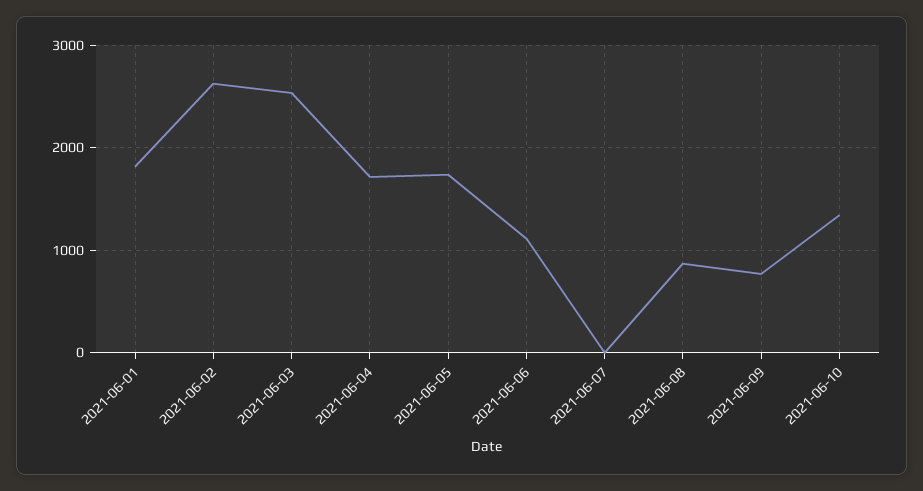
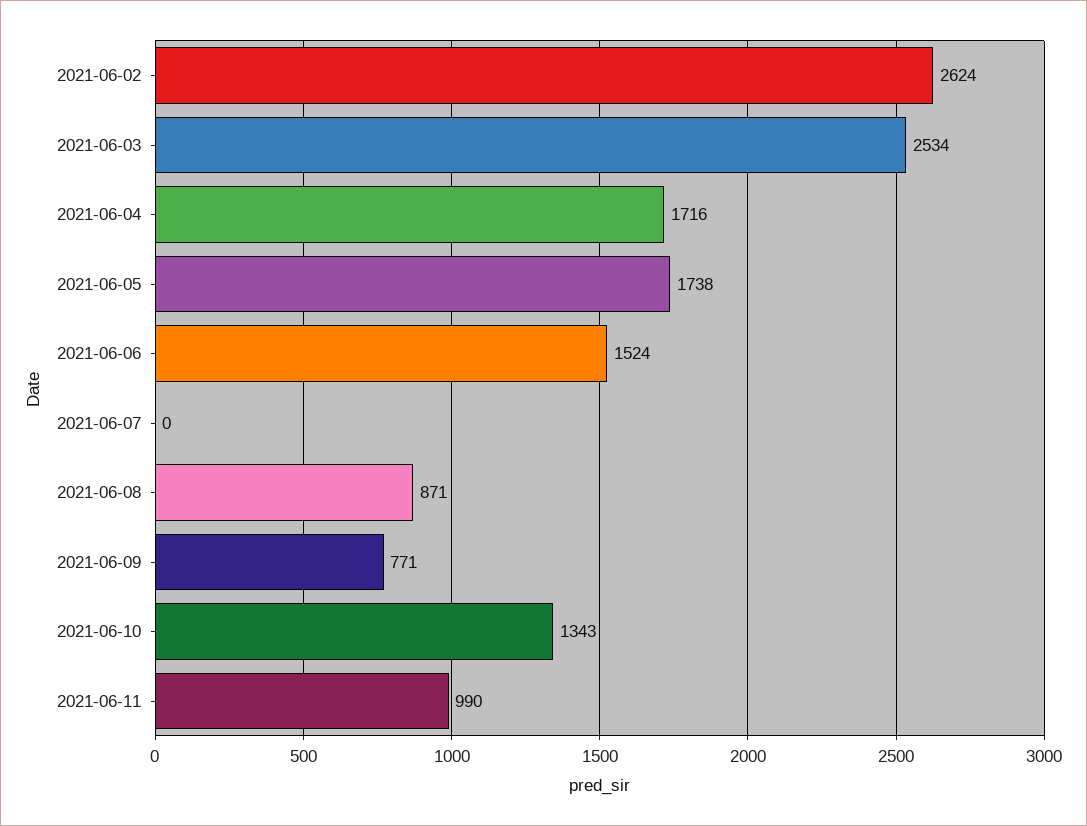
2021-06-01: 1800 -> none
2021-06-06: 1100 -> 1524
2021-06-11: none -> 990

